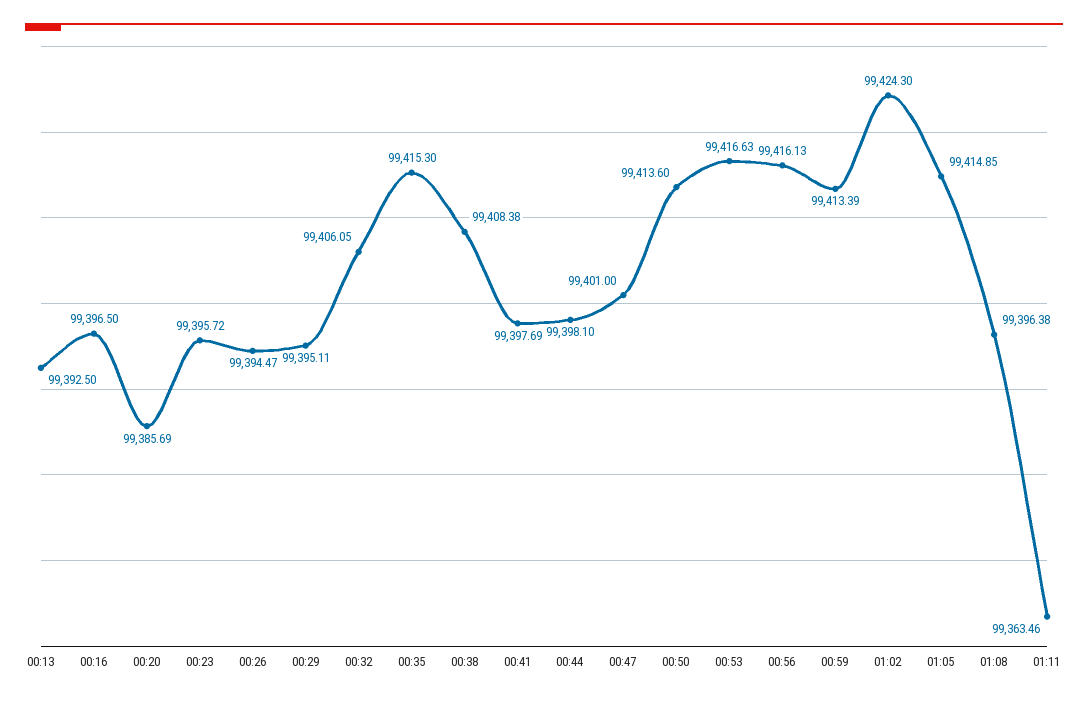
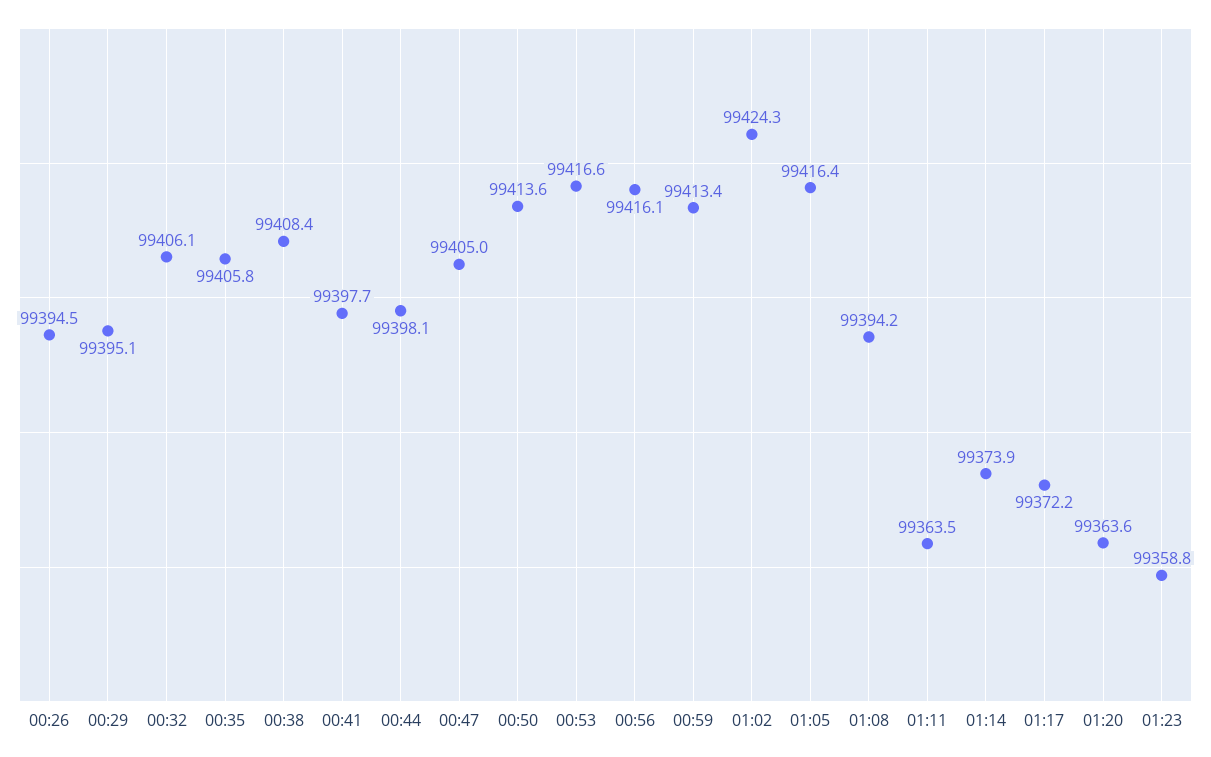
00:13: 99392.5 -> none
00:16: 99396.5 -> none
00:20: 99385.69 -> none
00:23: 99395.72 -> none
00:35: 99415.3 -> 99405.8
00:47: 99401 -> 99405
01:05: 99414.85 -> 99416.4
01:08: 99396.38 -> 99394.2
01:14: none -> 99373.9
01:17: none -> 99372.2
01:20: none -> 99363.6
01:23: none -> 99358.8

